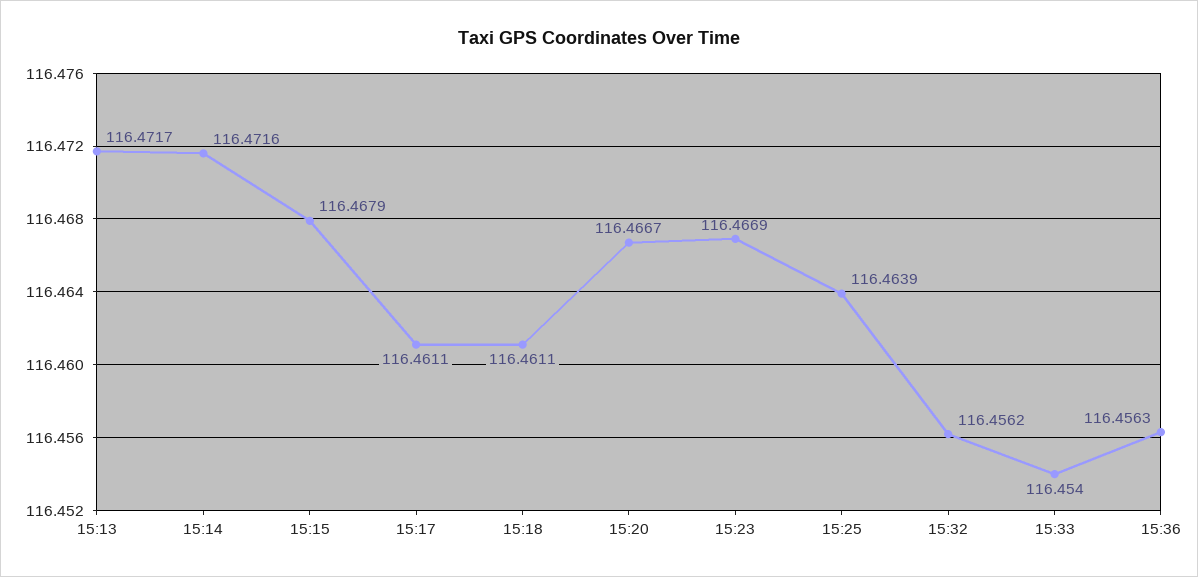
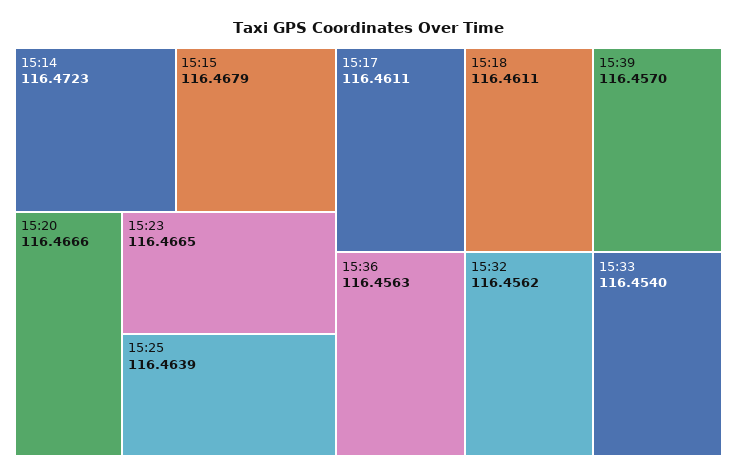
15:13: 116.4717 -> none
15:14: 116.4716 -> 116.4723
15:20: 116.4667 -> 116.4666
15:23: 116.4669 -> 116.4665
15:39: none -> 116.457

